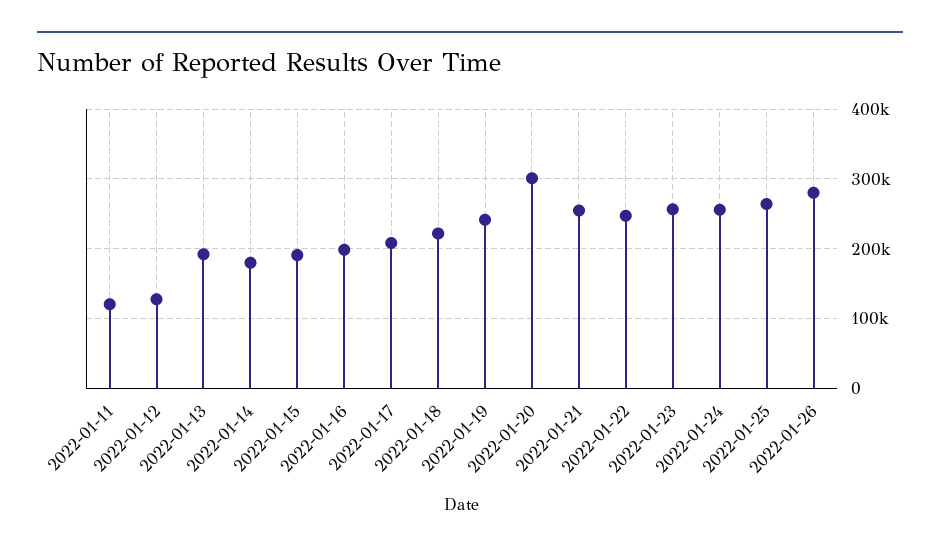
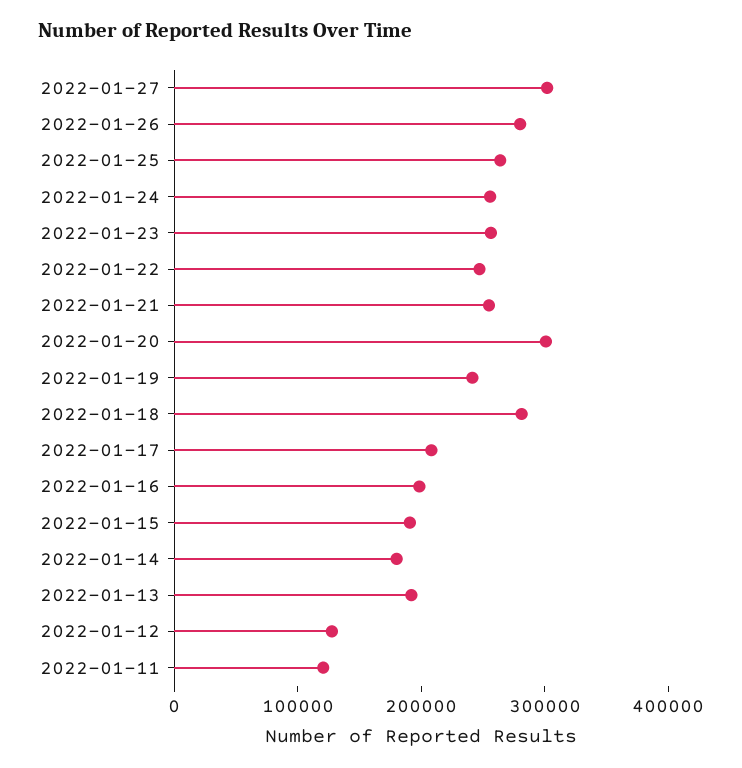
2022-01-18: 220000 -> 280000
2022-01-27: none -> 300000

